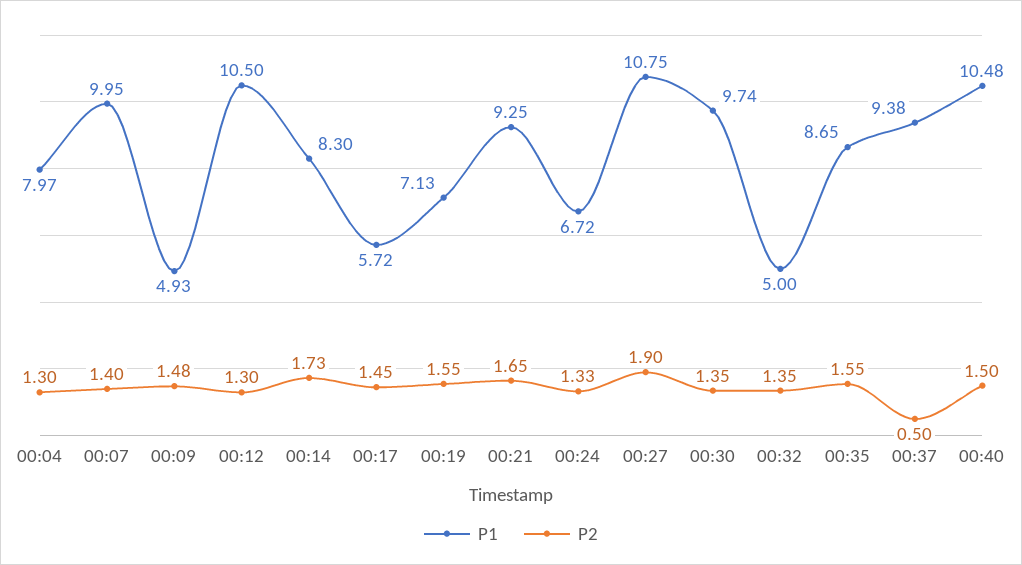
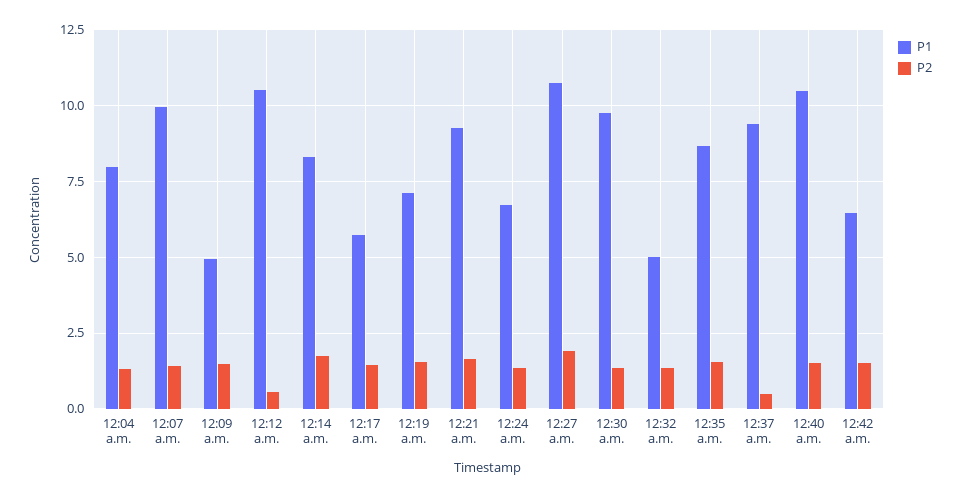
P2, 00:12: 1.3 -> 0.5
P1, 12:42 a.m.: none -> 6.5
P2, 12:42 a.m.: none -> 1.5

